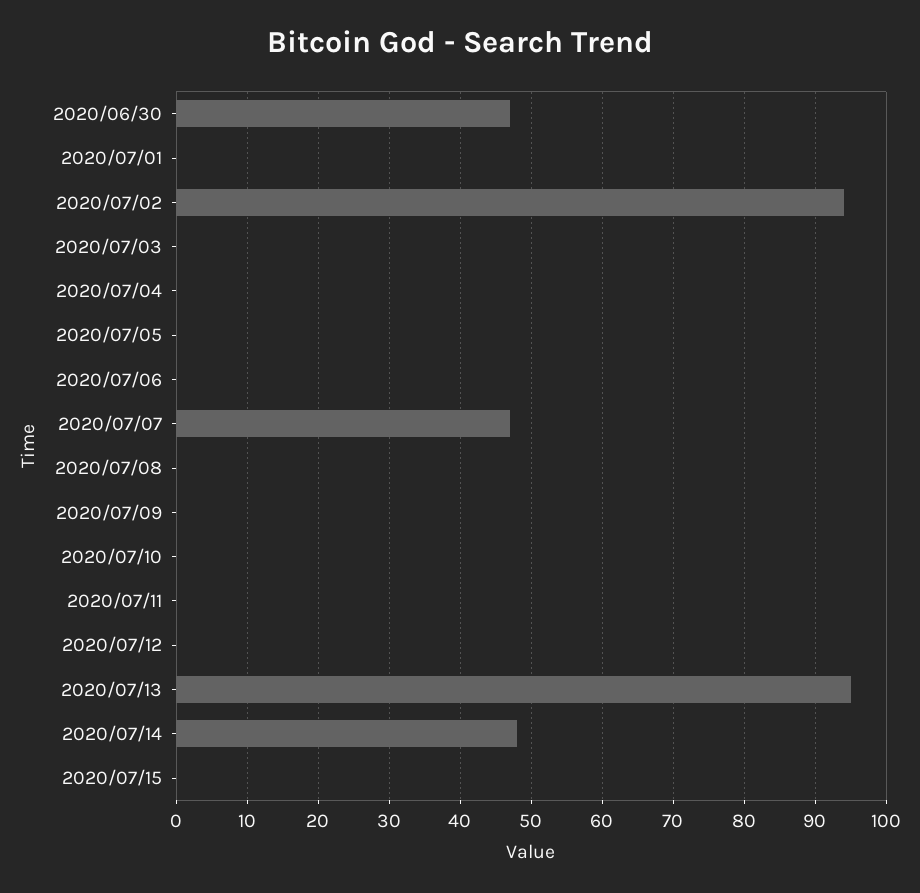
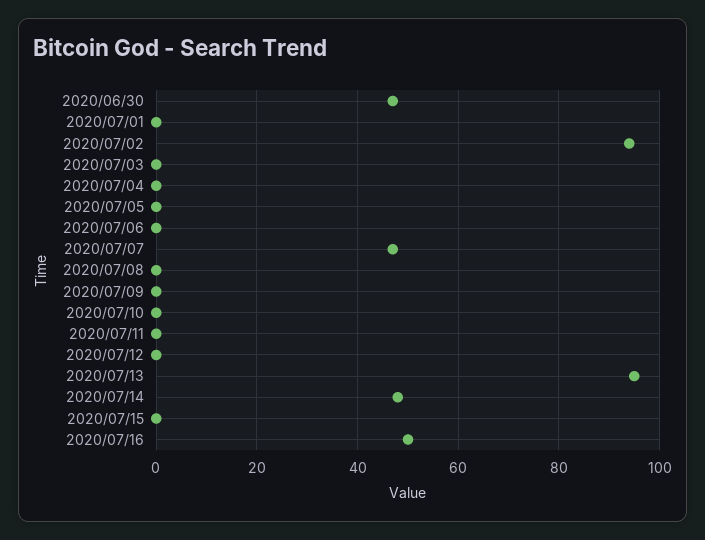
2020/07/16: none -> 50

